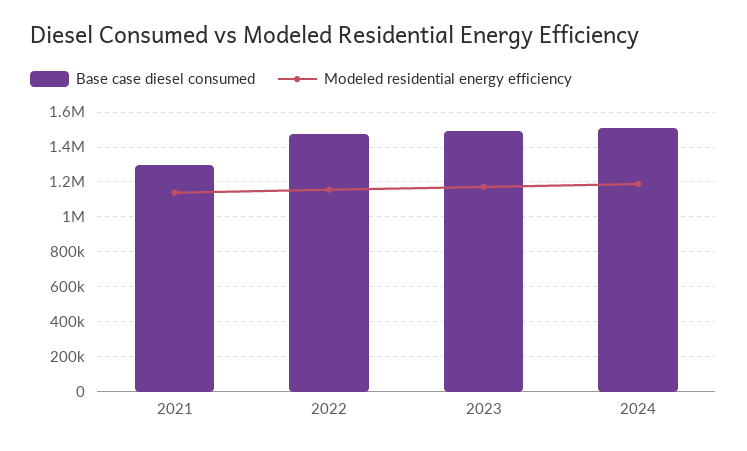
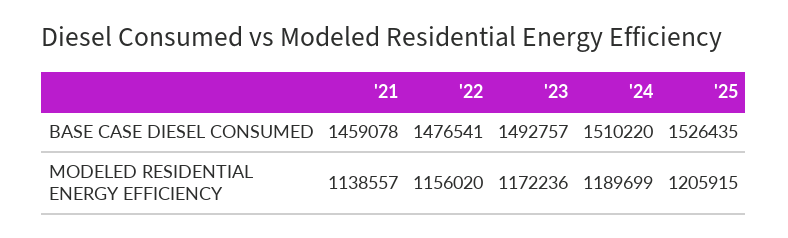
Base case diesel consumed, 2021: 1300000 -> 1459078
Base case diesel consumed, '25: none -> 1526435
Modeled residential energy efficiency, '25: none -> 1205915

